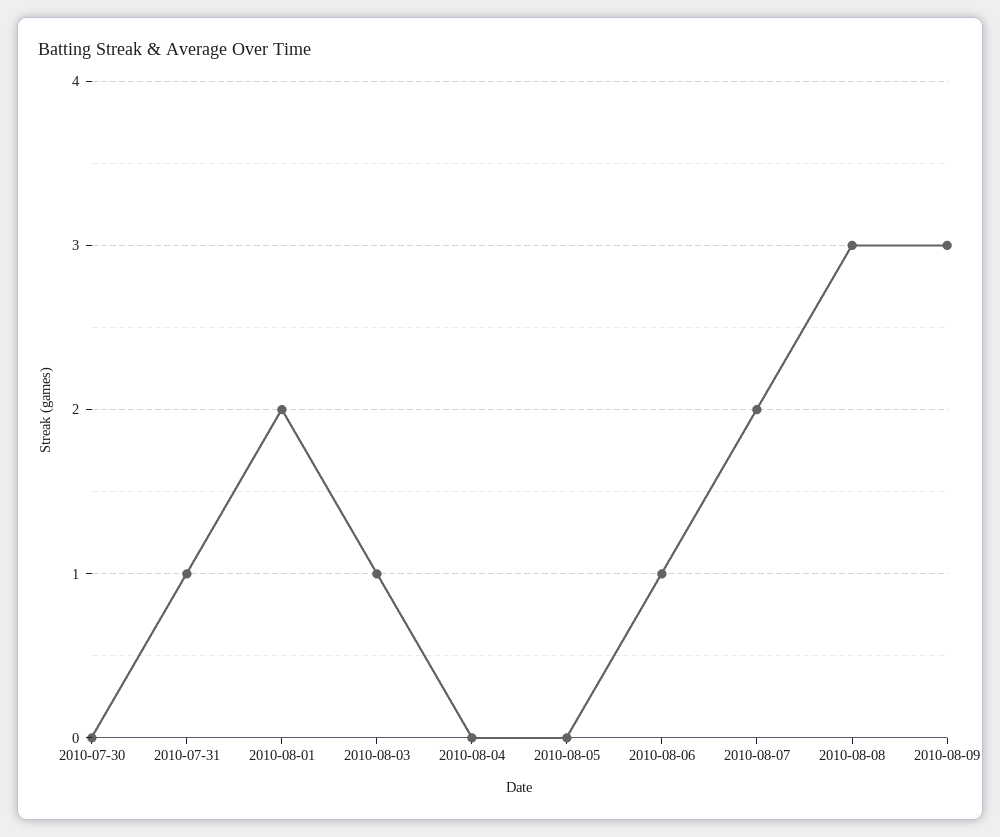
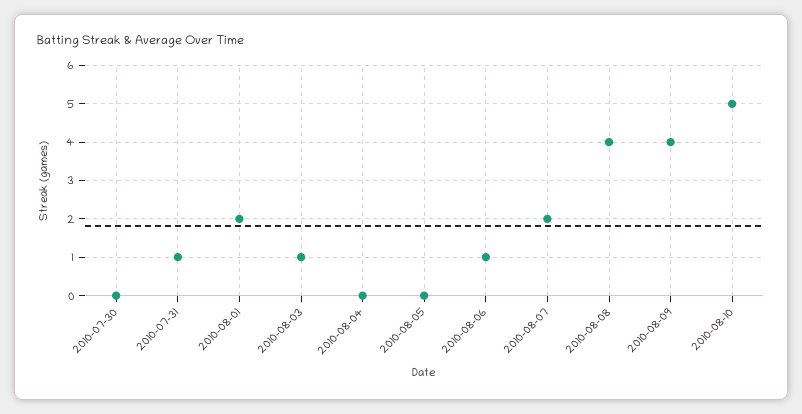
2010-08-08: 3 -> 4
2010-08-09: 3 -> 4
2010-08-10: none -> 5

